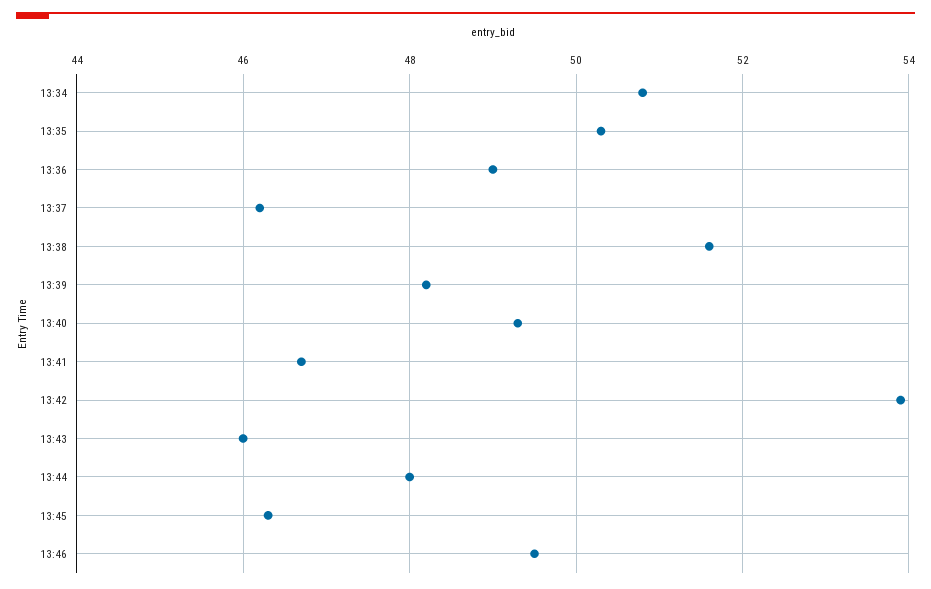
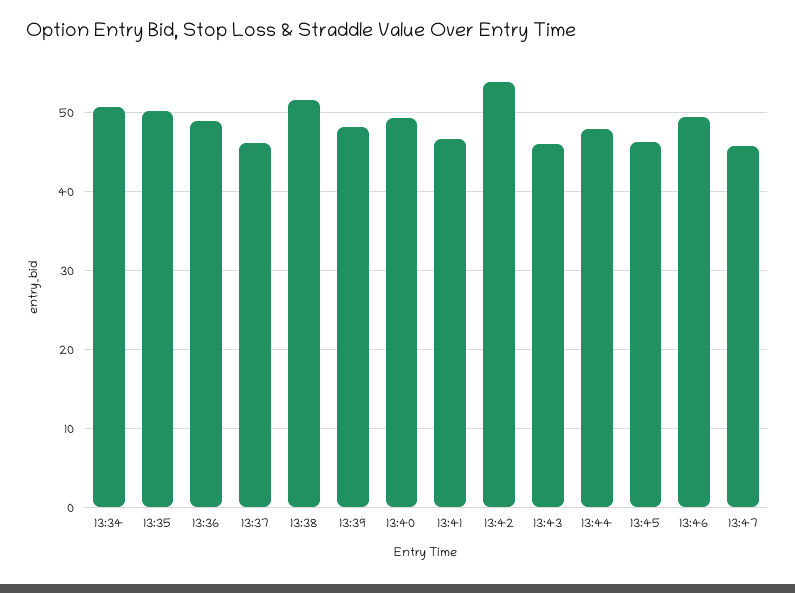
13:47: none -> 46

